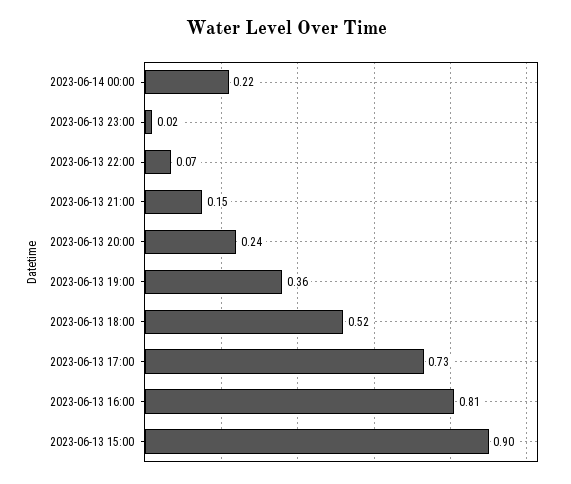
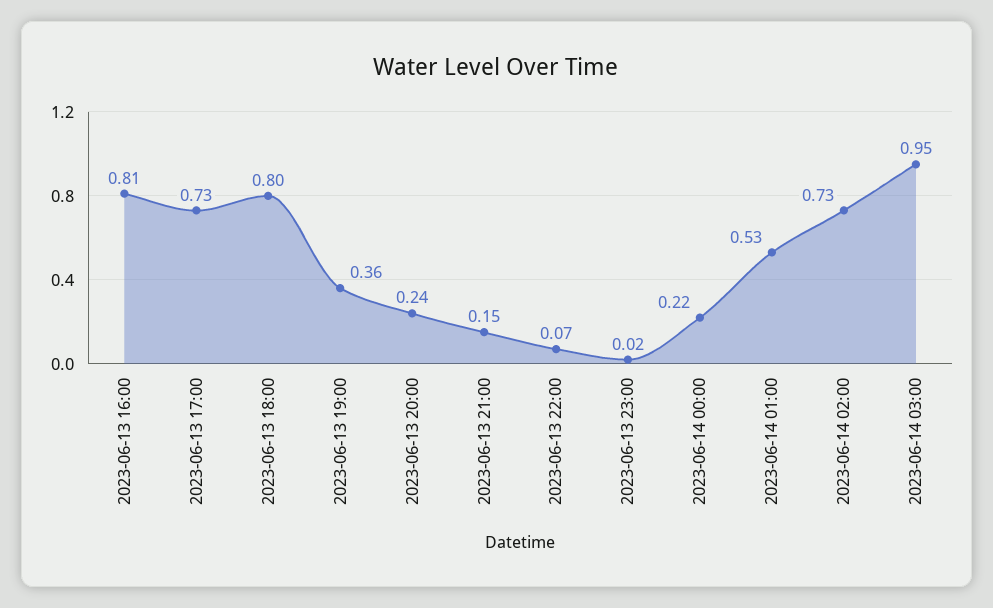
2023-06-13 18:00: 0.52 -> 0.8
2023-06-13 15:00: 0.9 -> none
2023-06-14 01:00: none -> 0.53
2023-06-14 02:00: none -> 0.73
2023-06-14 03:00: none -> 0.95

